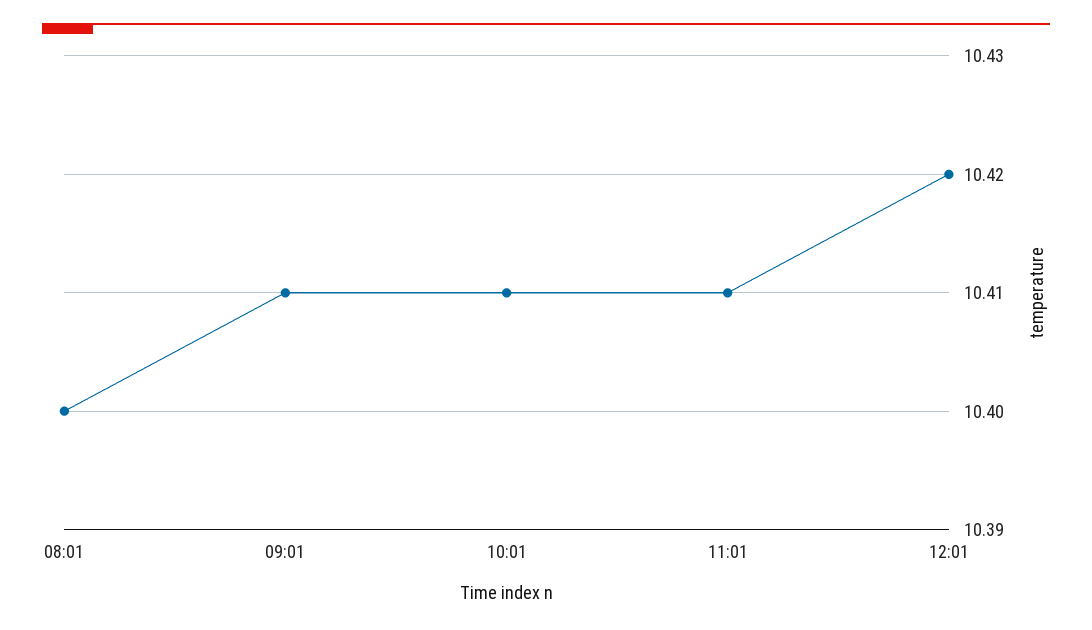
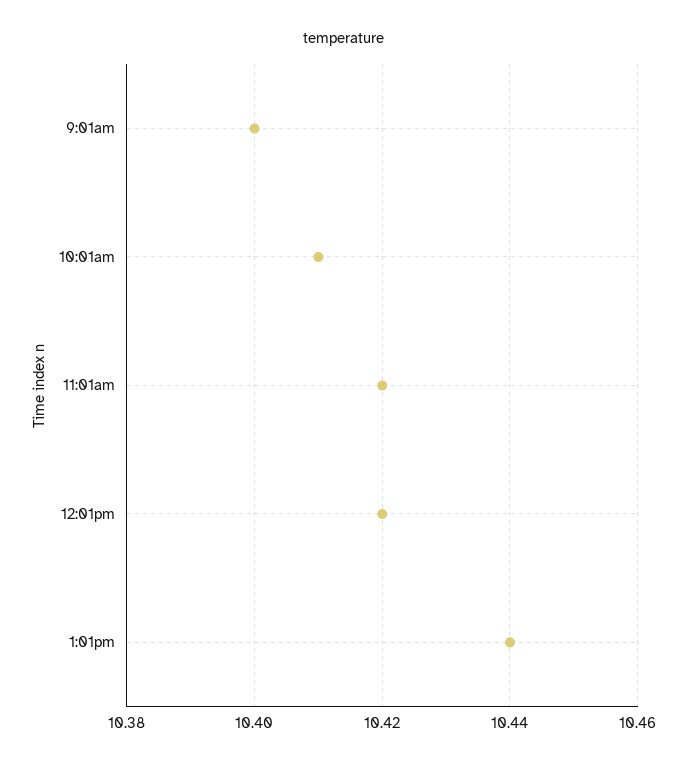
08:01: 10.4 -> none
09:01: 10.41 -> 10.4
11:01: 10.41 -> 10.42
1:01pm: none -> 10.44

